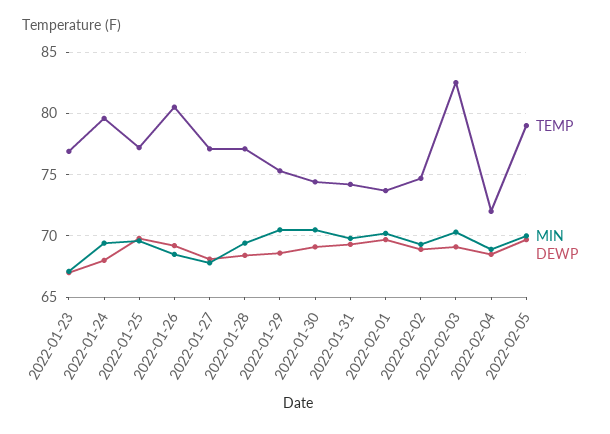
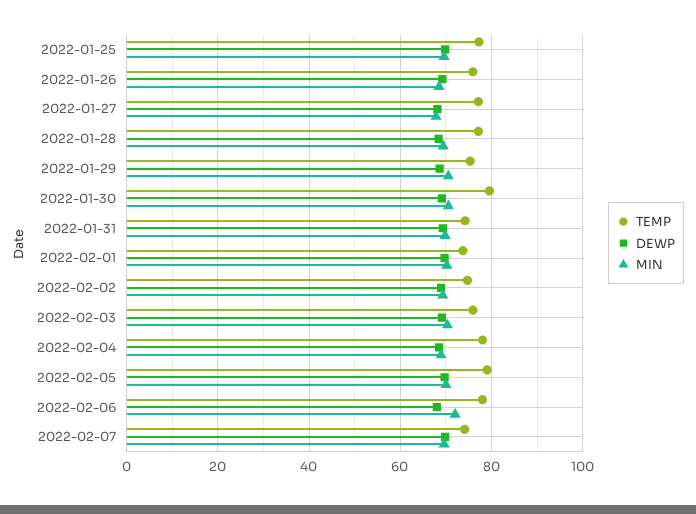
TEMP, 2022-01-23: 77 -> none
MIN, 2022-01-23: 67 -> none
DEWP, 2022-01-23: 67 -> none
TEMP, 2022-01-24: 79.5 -> none
MIN, 2022-01-24: 69.5 -> none
DEWP, 2022-01-24: 68 -> none
TEMP, 2022-01-26: 80.5 -> 76
TEMP, 2022-01-30: 74.5 -> 80
TEMP, 2022-02-03: 82.5 -> 76
TEMP, 2022-02-04: 72 -> 78
TEMP, 2022-02-06: none -> 78
DEWP, 2022-02-06: none -> 68
MIN, 2022-02-06: none -> 72
TEMP, 2022-02-07: none -> 74
DEWP, 2022-02-07: none -> 70
MIN, 2022-02-07: none -> 70

